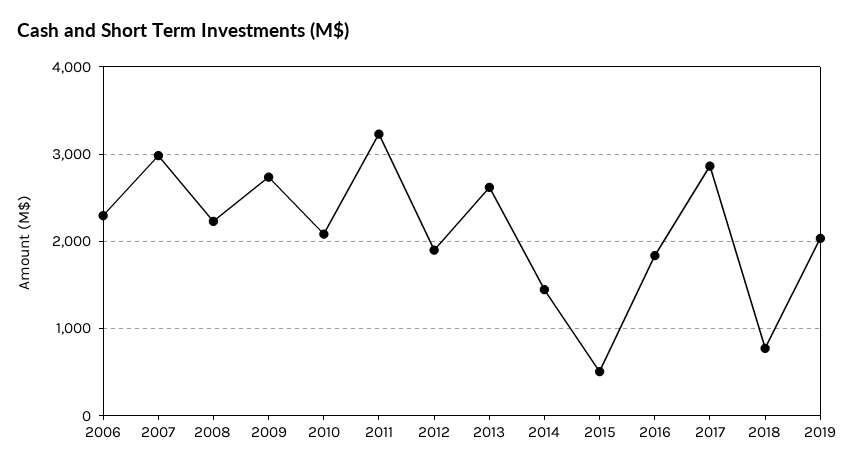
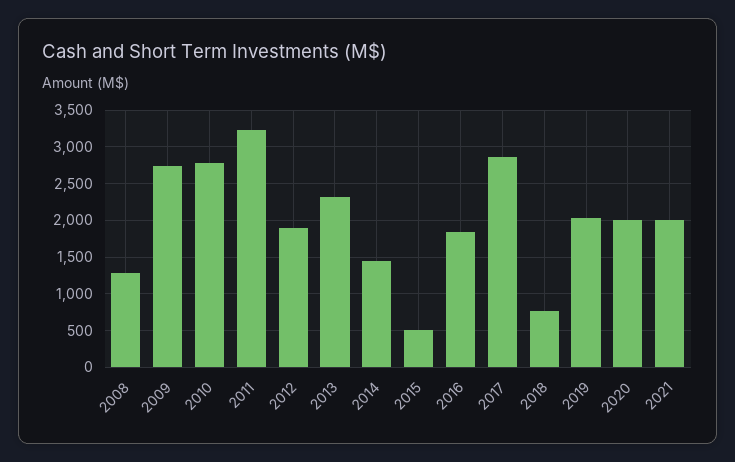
2006: 2300 -> none
2007: 3000 -> none
2008: 2200 -> 1300
2010: 2100 -> 2800
2013: 2600 -> 2300
2020: none -> 2000
2021: none -> 2000

